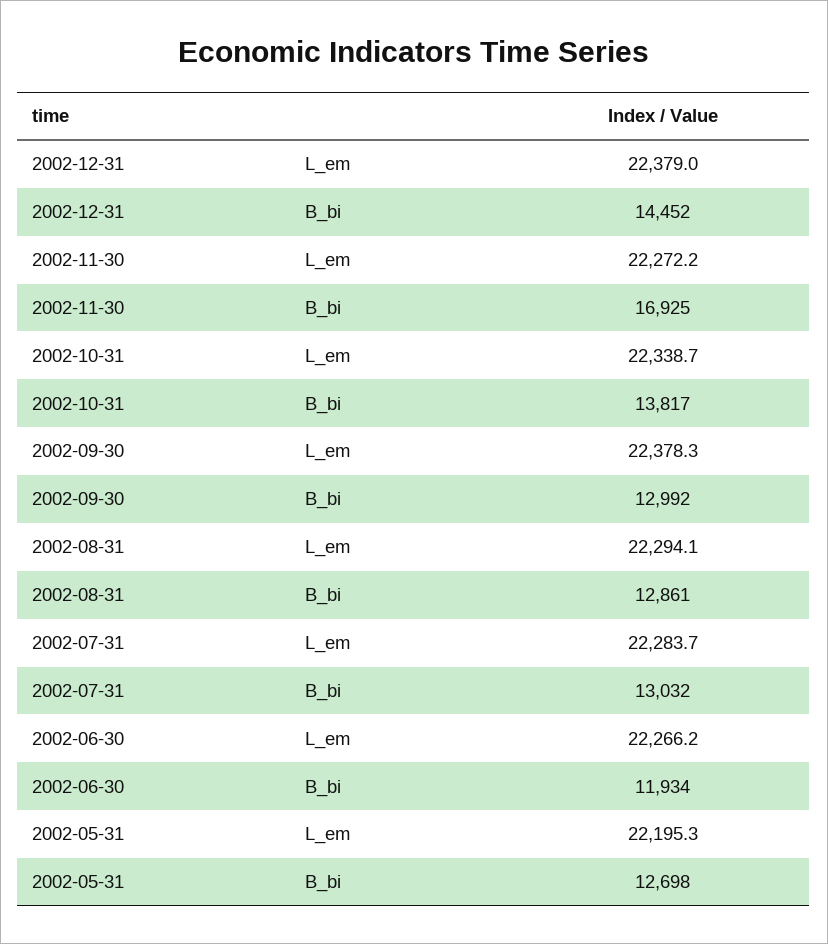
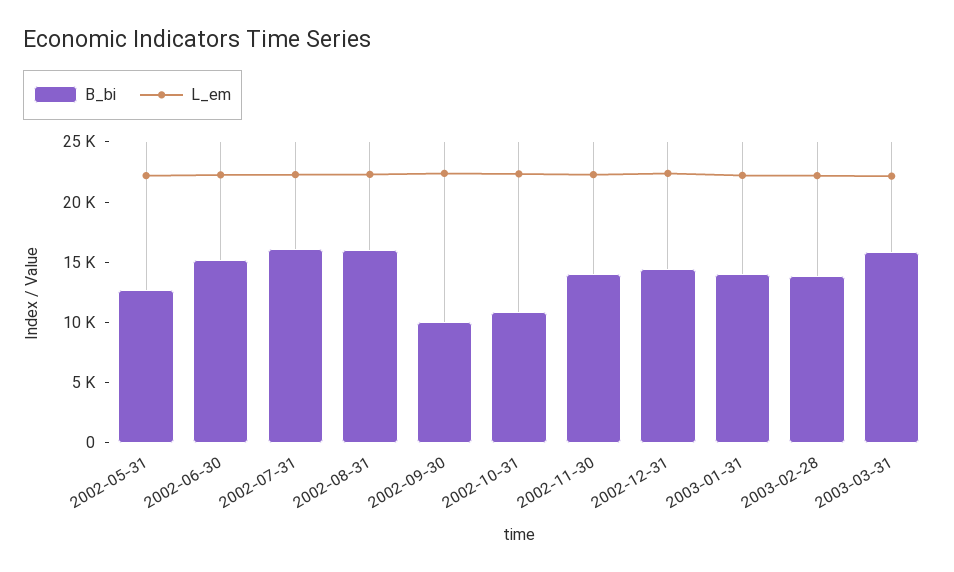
B_bi, 2002-11-30: 16925 -> 14000
B_bi, 2002-10-31: 13817 -> 11000
B_bi, 2002-09-30: 12992 -> 10000
B_bi, 2002-08-31: 12861 -> 16000
B_bi, 2002-07-31: 13032 -> 16000
B_bi, 2002-06-30: 11934 -> 15000
B_bi, 2003-01-31: none -> 14000
L_em, 2003-01-31: none -> 22000
B_bi, 2003-02-28: none -> 14000
L_em, 2003-02-28: none -> 22000
B_bi, 2003-03-31: none -> 16000
L_em, 2003-03-31: none -> 22000

